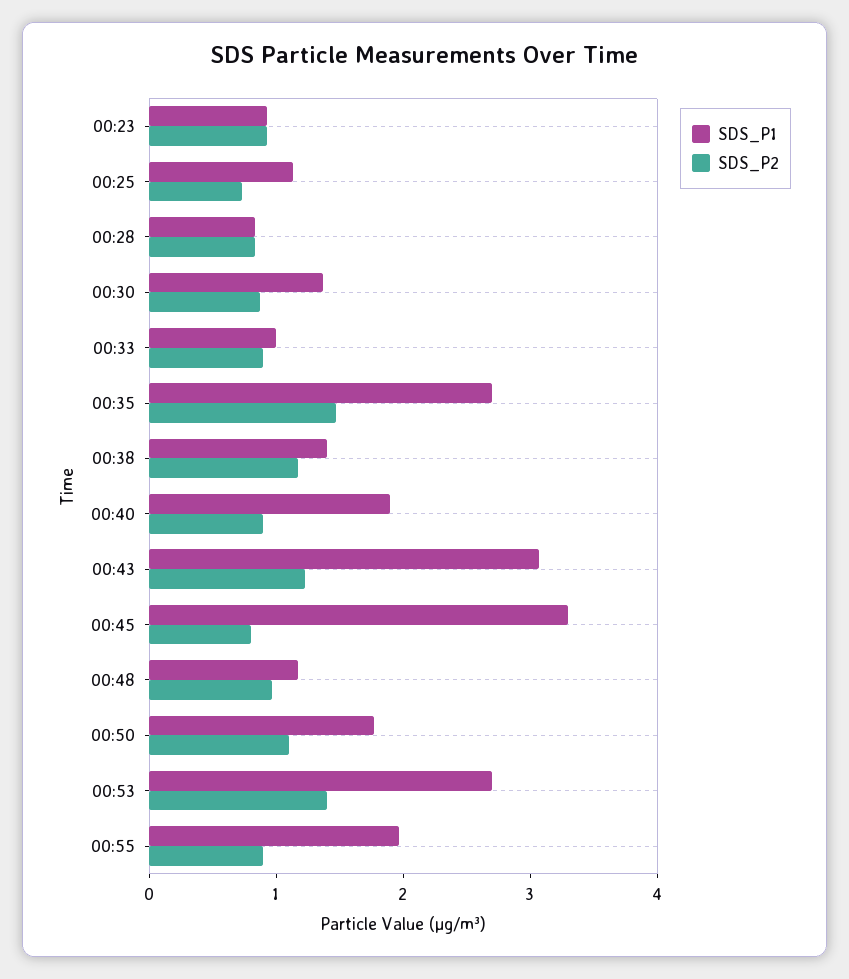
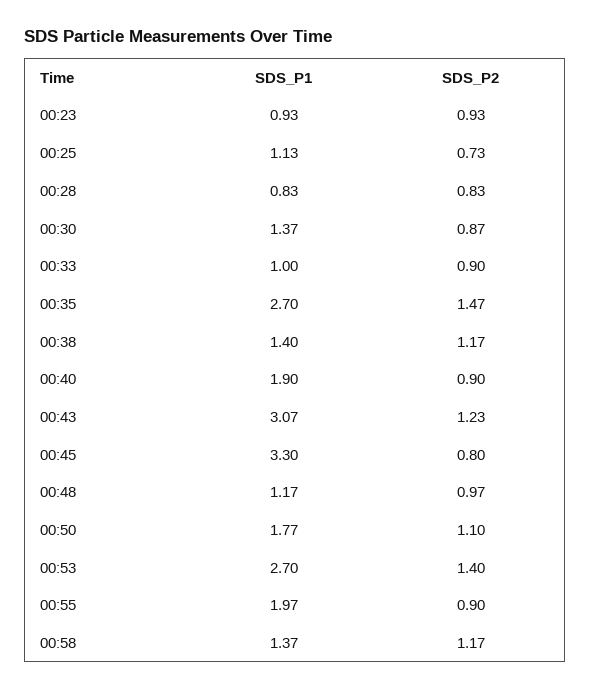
SDS_P1, 00:58: none -> 1.37
SDS_P2, 00:58: none -> 1.17

